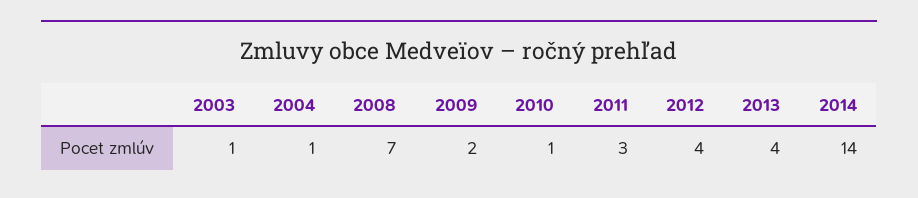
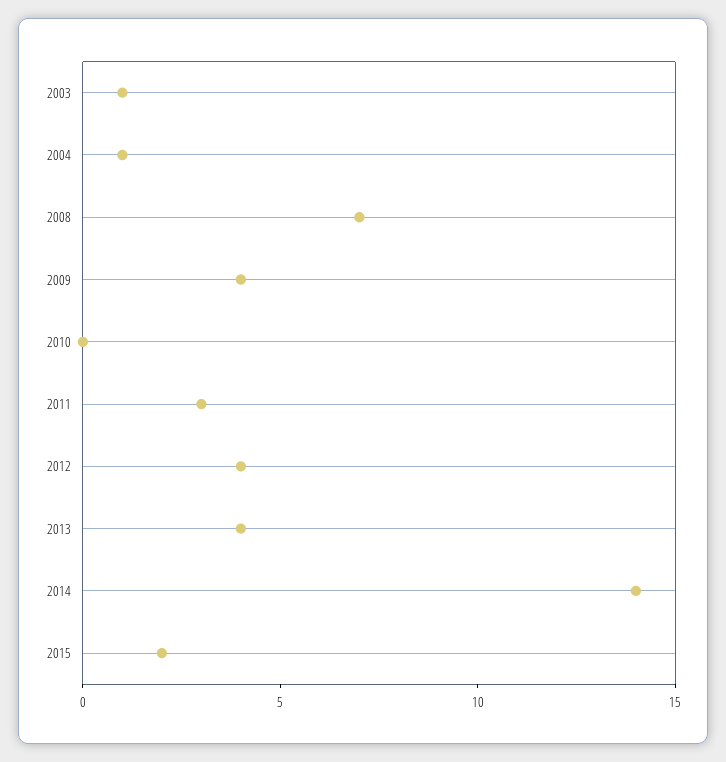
2009: 2 -> 4
2010: 1 -> 0
2015: none -> 2

